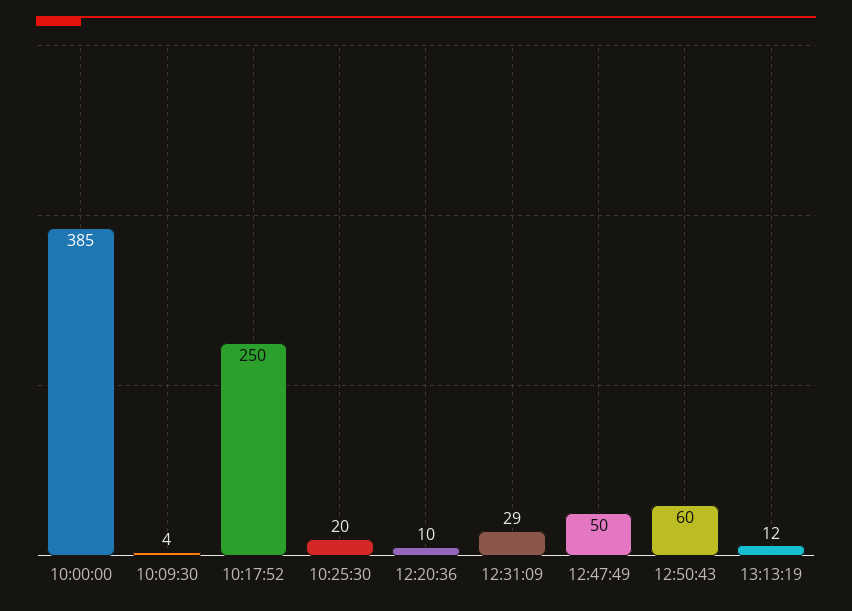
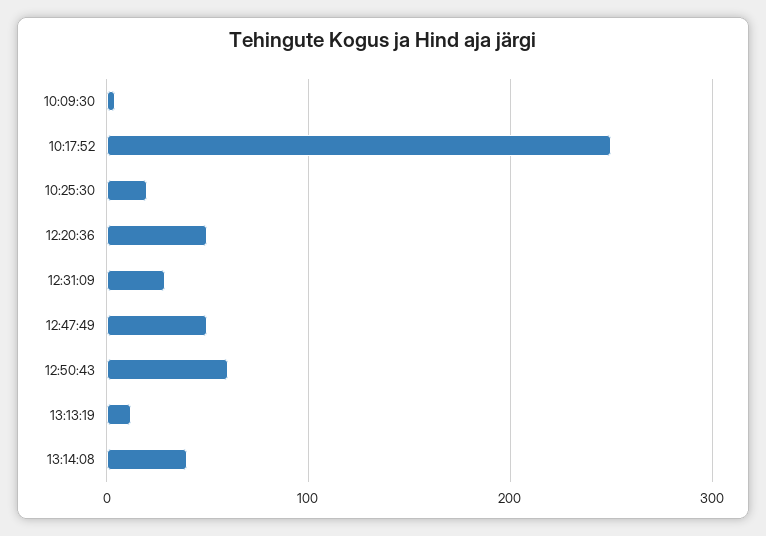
10:00:00: 385 -> none
12:20:36: 10 -> 50
13:14:08: none -> 40

